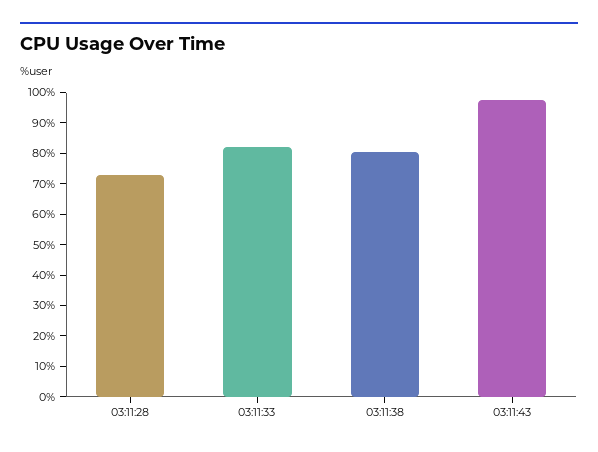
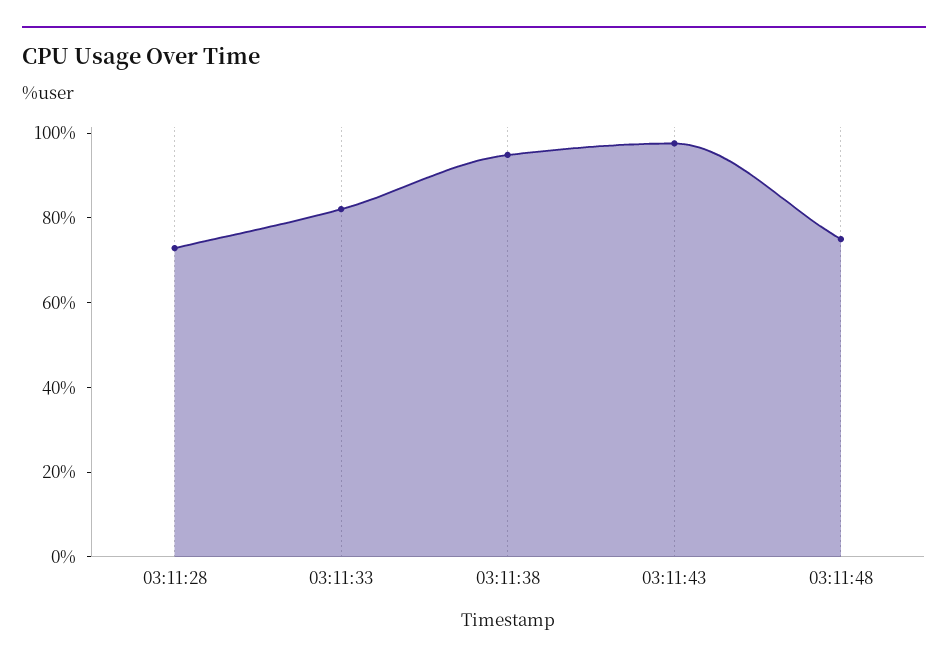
03:11:38: 80 -> 95
03:11:48: none -> 75

